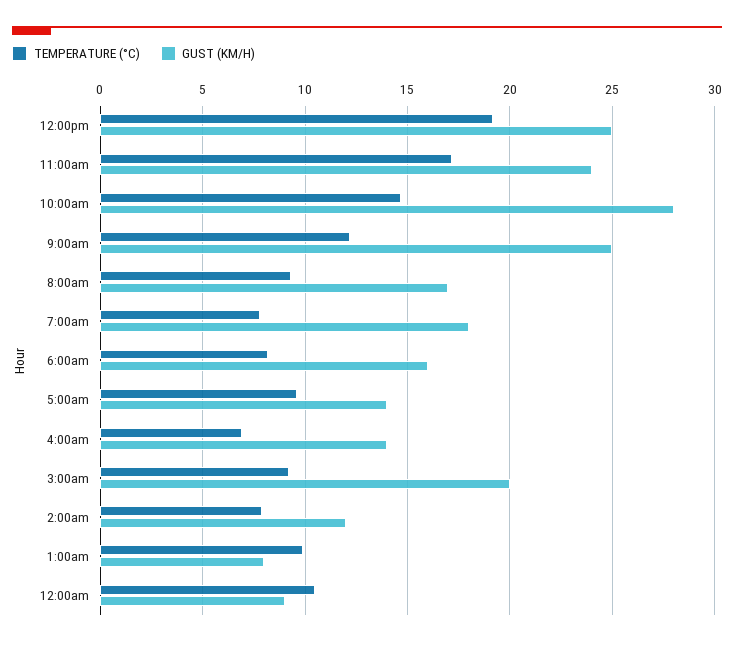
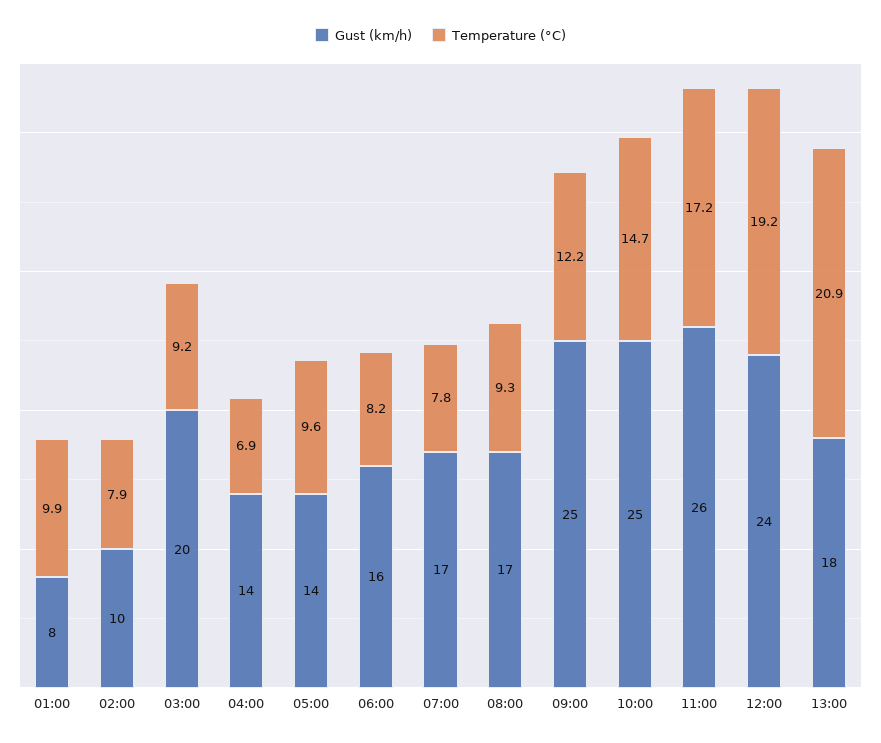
GUST (KM/H), 12:00pm: 25 -> 24
GUST (KM/H), 11:00am: 24 -> 26
GUST (KM/H), 10:00am: 28 -> 25
GUST (KM/H), 7:00am: 18 -> 17
GUST (KM/H), 2:00am: 12 -> 10
TEMPERATURE (°C), 12:00am: 10.5 -> none
GUST (KM/H), 12:00am: 9 -> none
GUST (KM/H), 13:00: none -> 18
TEMPERATURE (°C), 13:00: none -> 20.9

